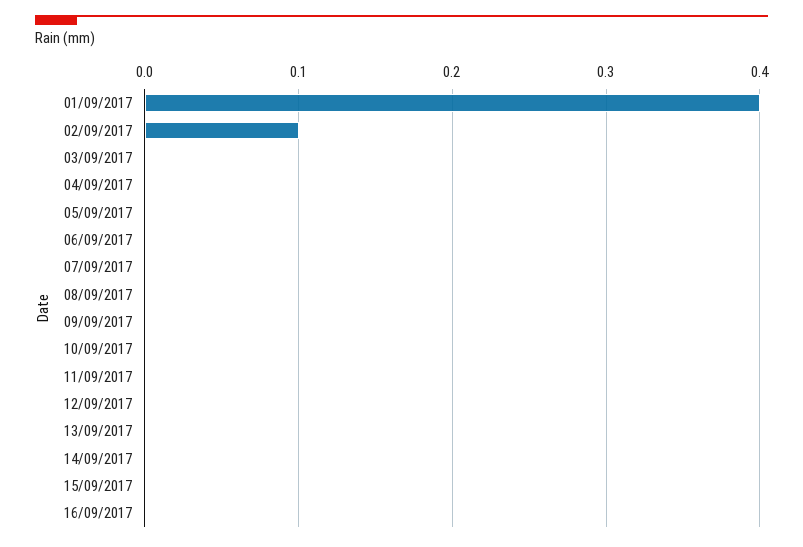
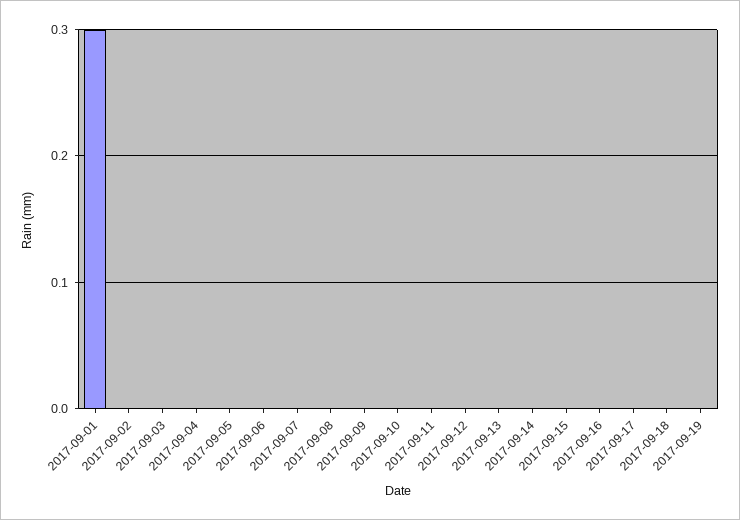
01/09/2017: 0.4 -> 0.3
02/09/2017: 0.1 -> 0
2017-09-17: none -> 0
2017-09-18: none -> 0
2017-09-19: none -> 0

